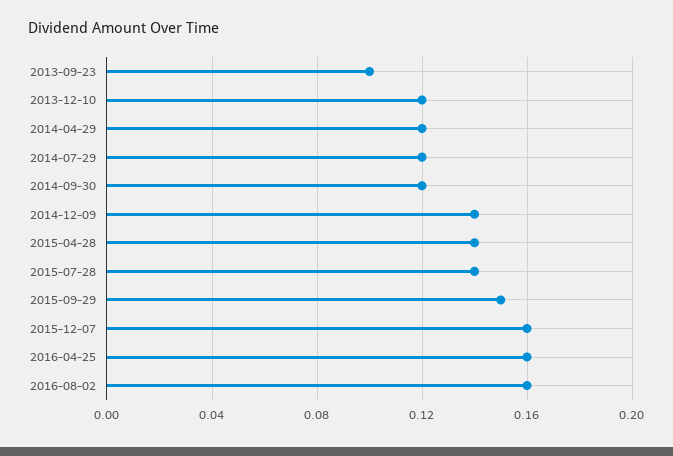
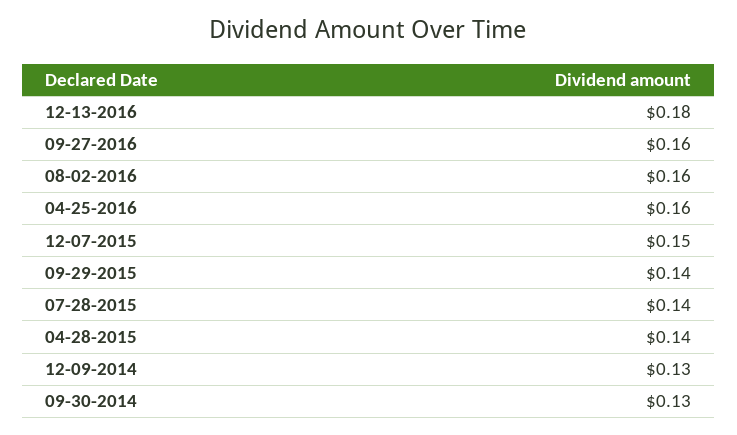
2013-09-23: 0.1 -> none
2013-12-10: 0.12 -> none
2014-04-29: 0.12 -> none
2014-07-29: 0.12 -> none
2014-09-30: 0.12 -> 0.13
2014-12-09: 0.14 -> 0.13
2015-09-29: 0.15 -> 0.14
2015-12-07: 0.16 -> 0.15
12-13-2016: none -> 0.18
09-27-2016: none -> 0.16

